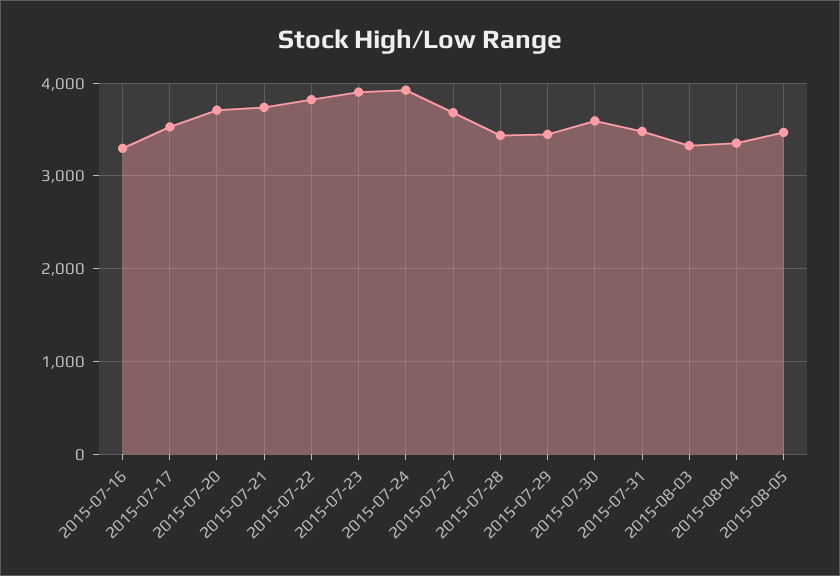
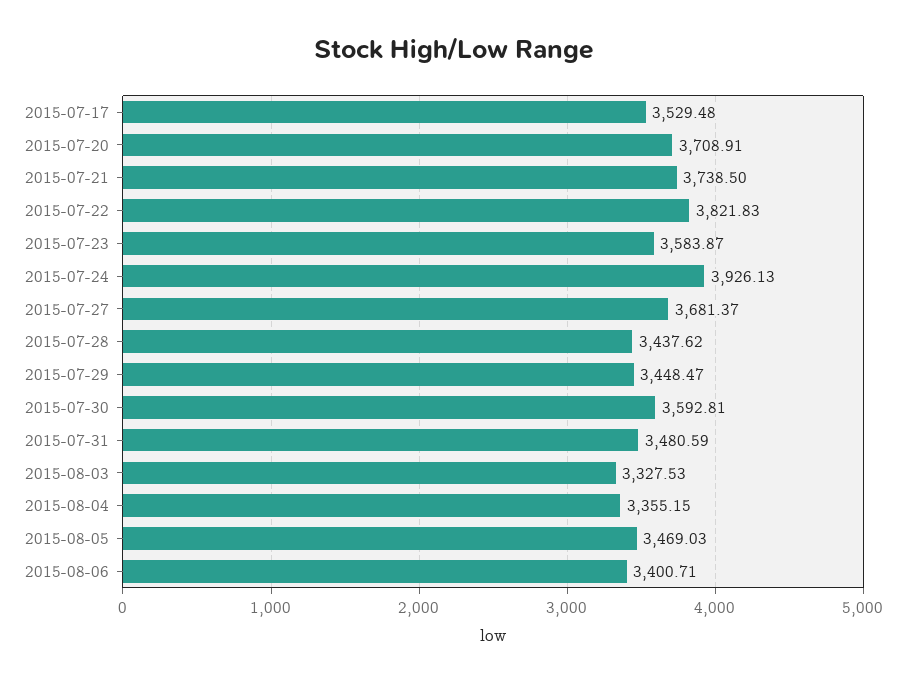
2015-07-16: 3300 -> none
2015-07-23: 3900 -> 3583.87
2015-08-06: none -> 3400.71

